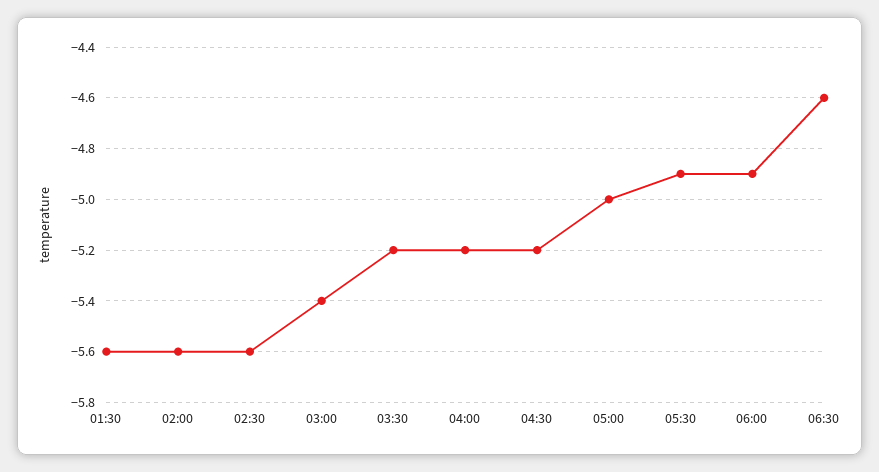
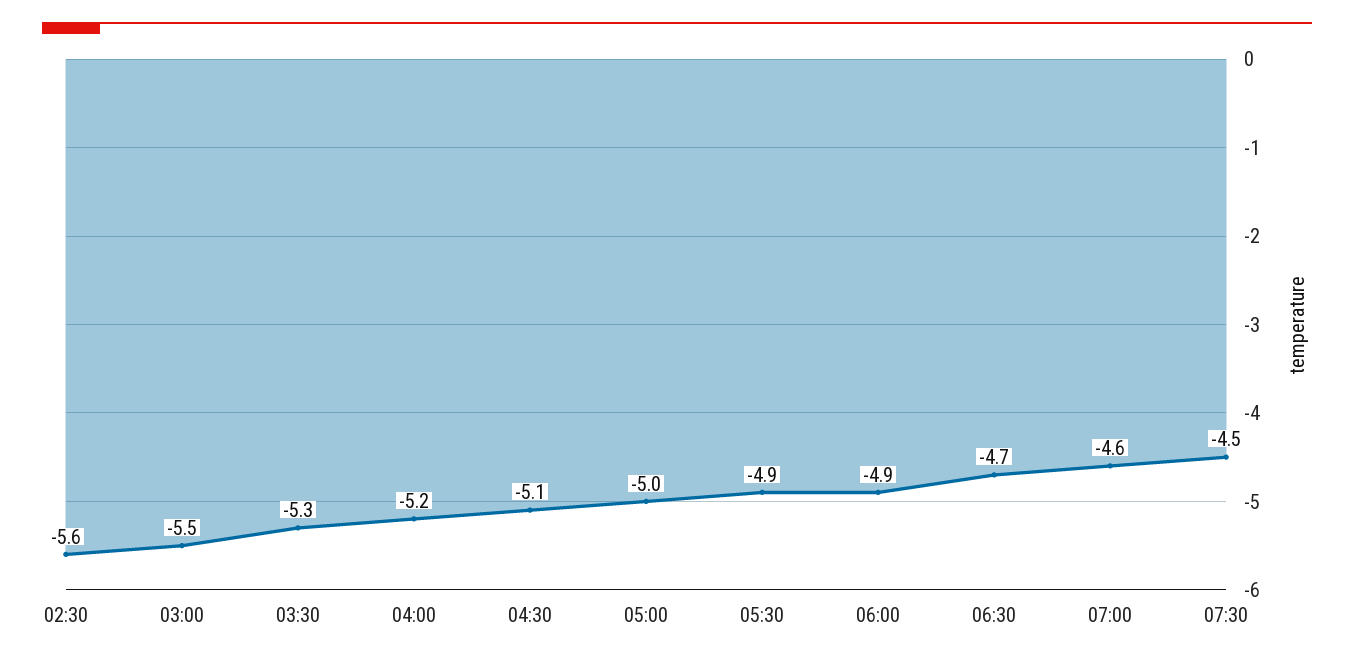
01:30: -5.6 -> none
02:00: -5.6 -> none
03:00: -5.4 -> -5.5
03:30: -5.2 -> -5.3
04:30: -5.2 -> -5.1
06:30: -4.6 -> -4.7
07:00: none -> -4.6
07:30: none -> -4.5

